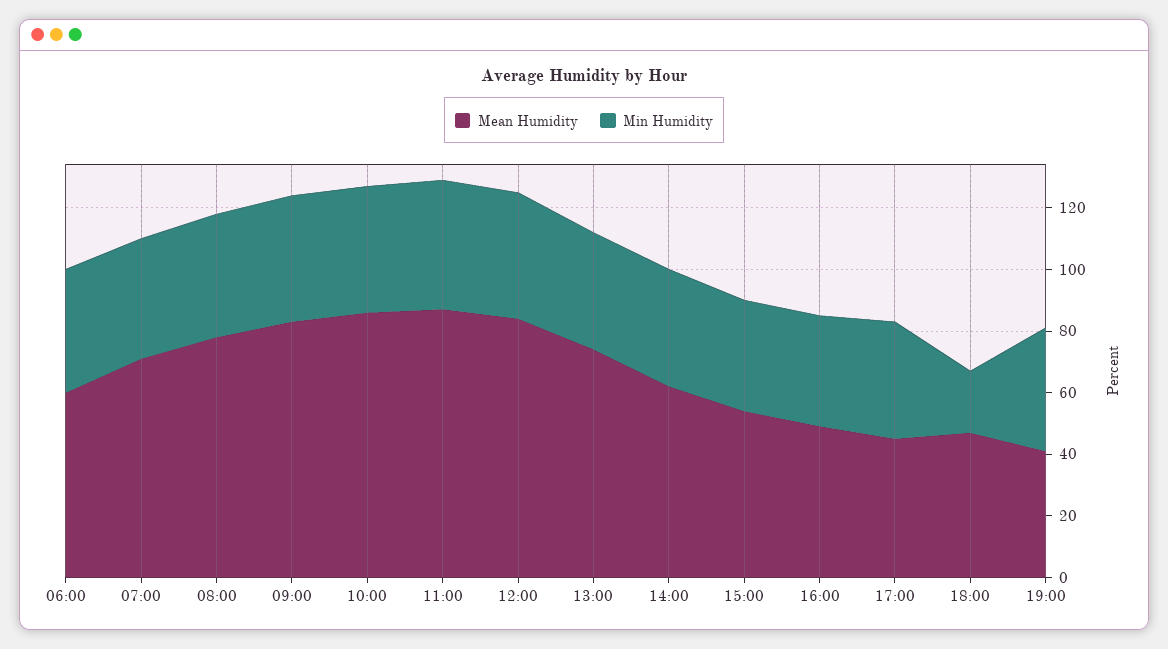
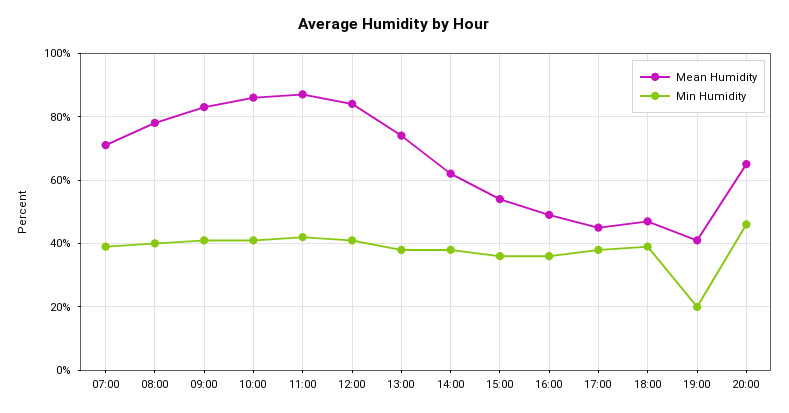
Mean Humidity, 06:00: 60 -> none
Min Humidity, 06:00: 40 -> none
Min Humidity, 18:00: 20 -> 40
Min Humidity, 19:00: 40 -> 20
Mean Humidity, 20:00: none -> 65
Min Humidity, 20:00: none -> 45

